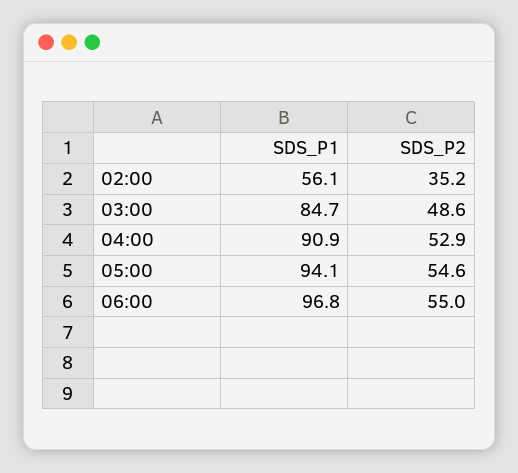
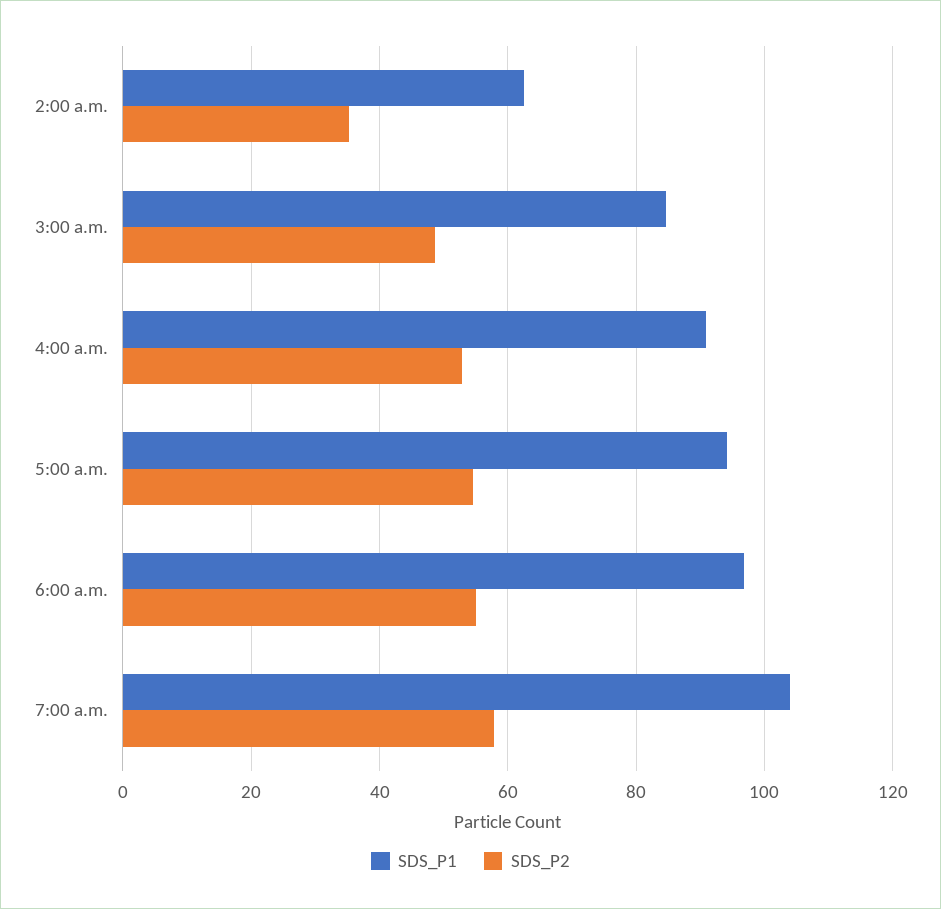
SDS_P1, 02:00: 56.1 -> 62
SDS_P1, 7:00 a.m.: none -> 104
SDS_P2, 7:00 a.m.: none -> 58

